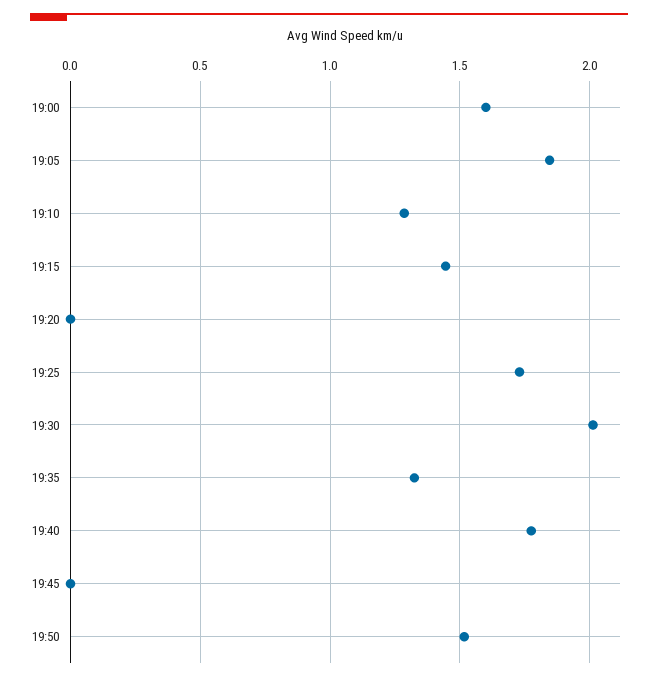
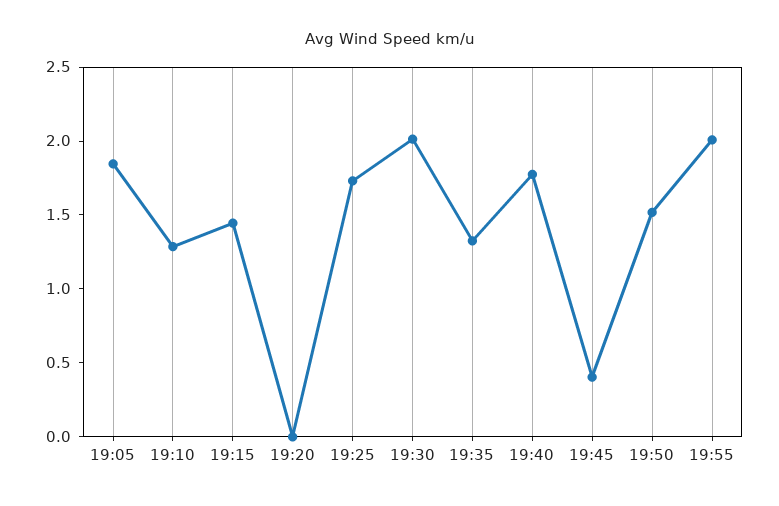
19:00: 1.6 -> none
19:45: 0 -> 0.4
19:55: none -> 2

